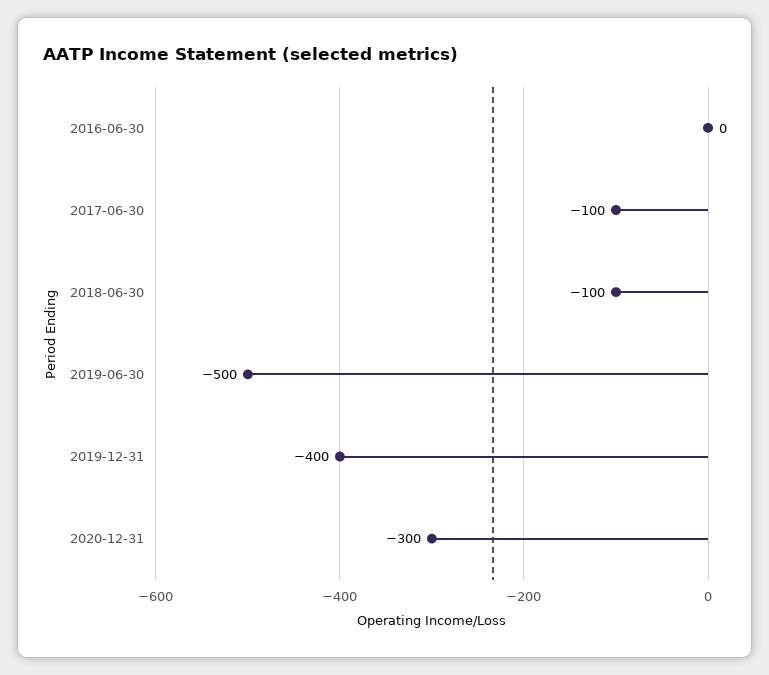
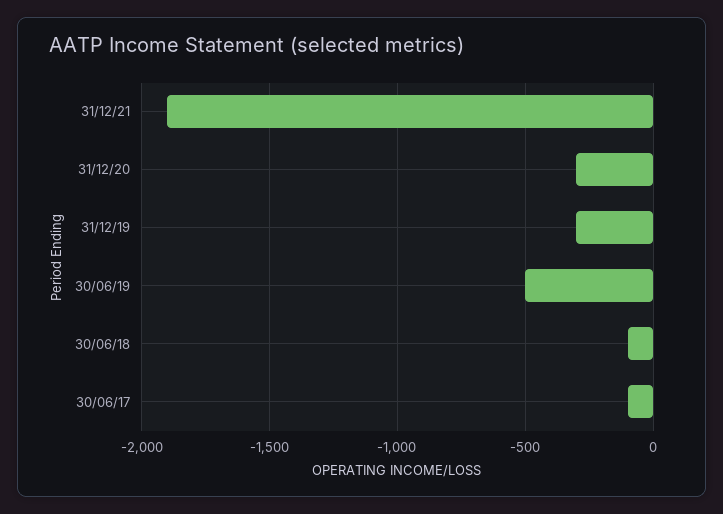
2016-06-30: 0 -> none
2019-12-31: -400 -> -300
31/12/21: none -> -1900

